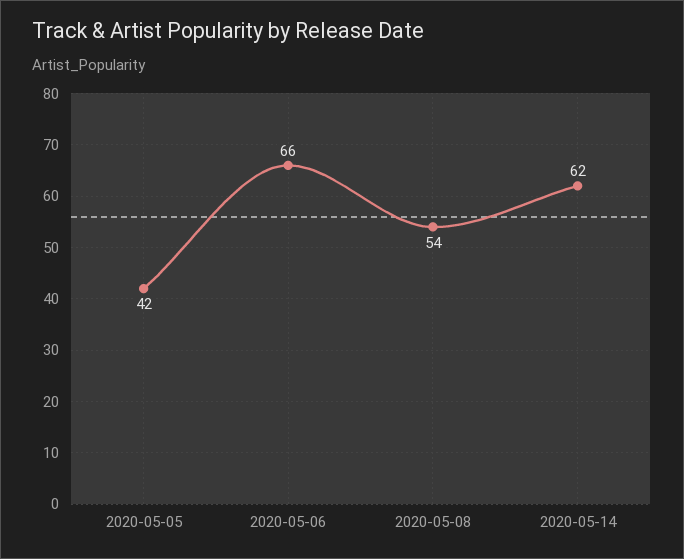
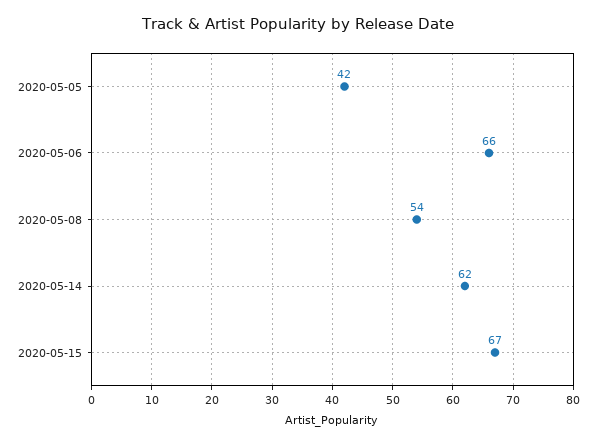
2020-05-15: none -> 67

